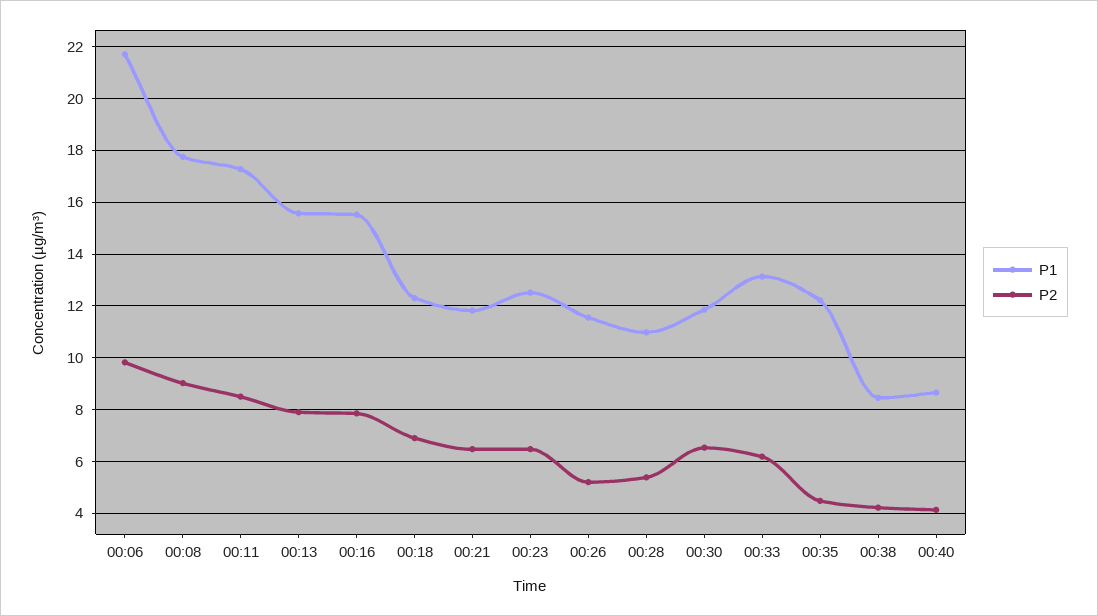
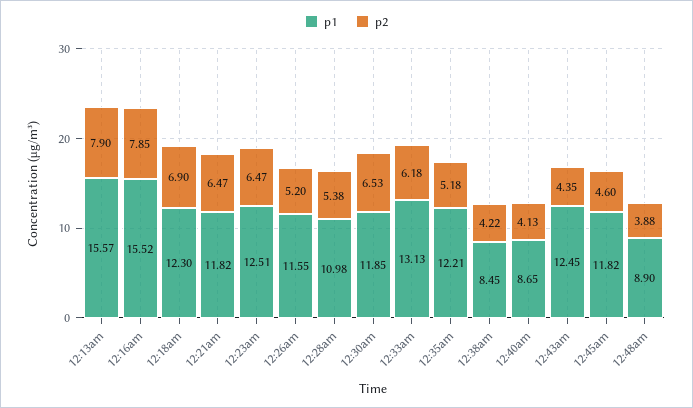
P1, 00:06: 21.75 -> none
P2, 00:06: 9.75 -> none
P1, 00:08: 17.75 -> none
P2, 00:08: 9 -> none
P1, 00:11: 17.25 -> none
P2, 00:11: 8.5 -> none
P2, 00:35: 4.5 -> 5.18
P1, 12:43am: none -> 12.45
P2, 12:43am: none -> 4.35
P1, 12:45am: none -> 11.82
P2, 12:45am: none -> 4.6
P1, 12:48am: none -> 8.9
P2, 12:48am: none -> 3.88

